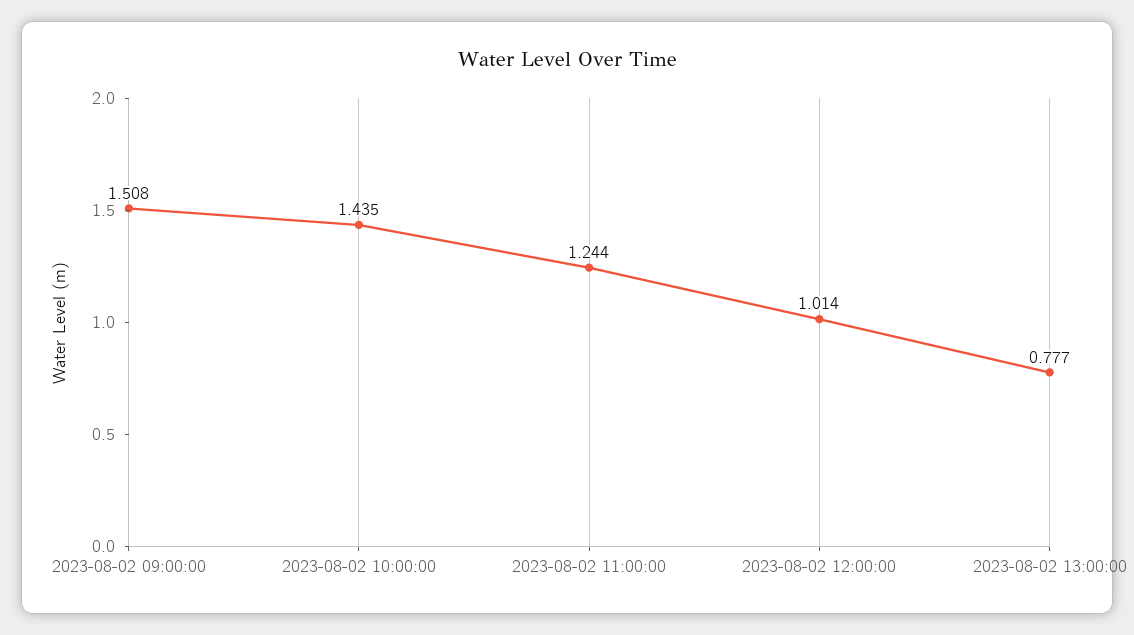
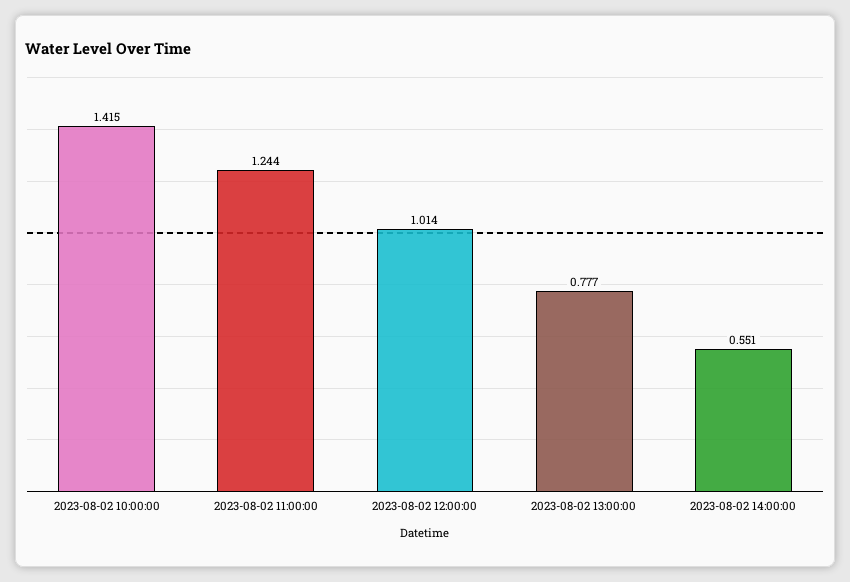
2023-08-02 09:00:00: 1.508 -> none
2023-08-02 10:00:00: 1.435 -> 1.415
2023-08-02 14:00:00: none -> 0.551

